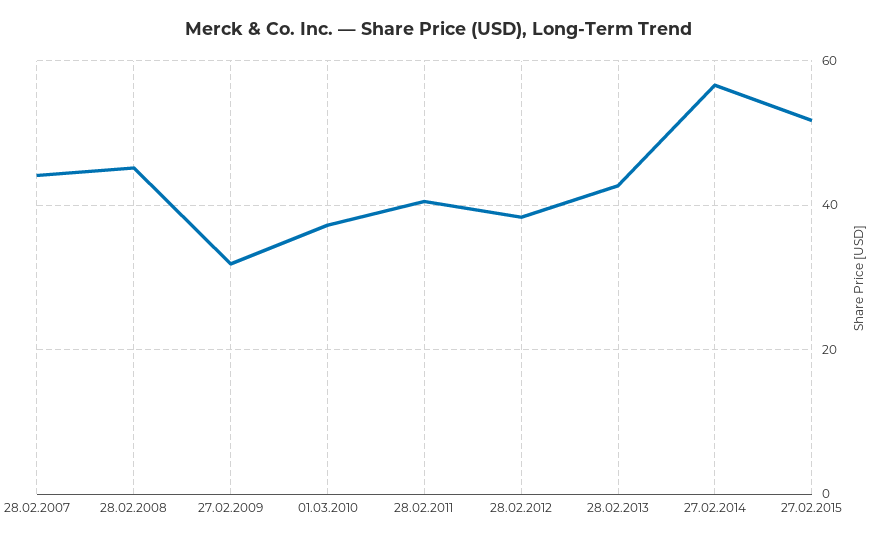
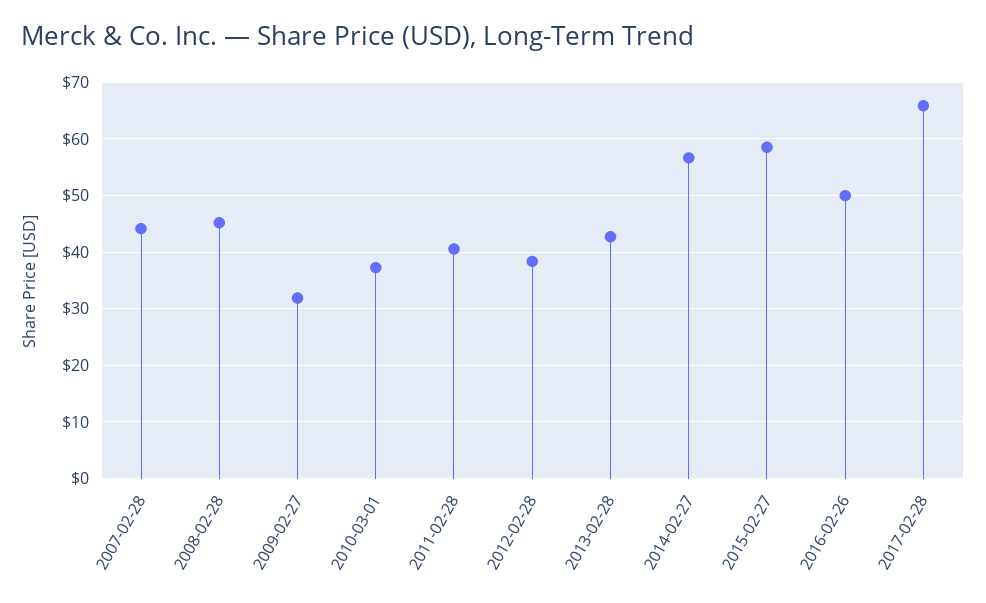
27.02.2015: 52 -> 58
2016-02-26: none -> 50
2017-02-28: none -> 66

